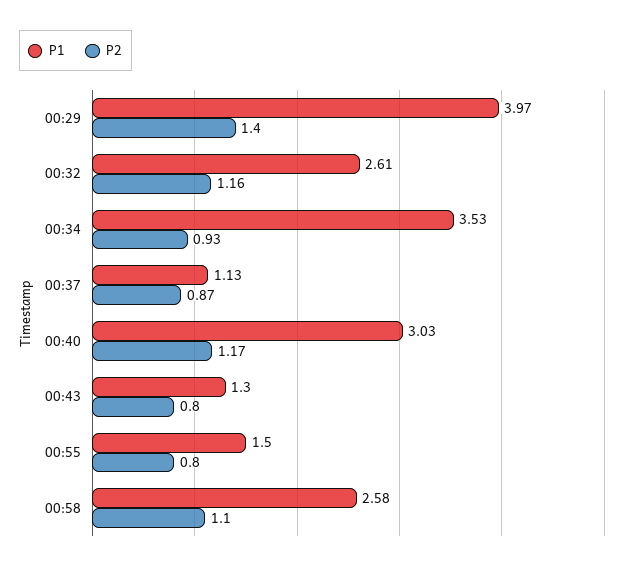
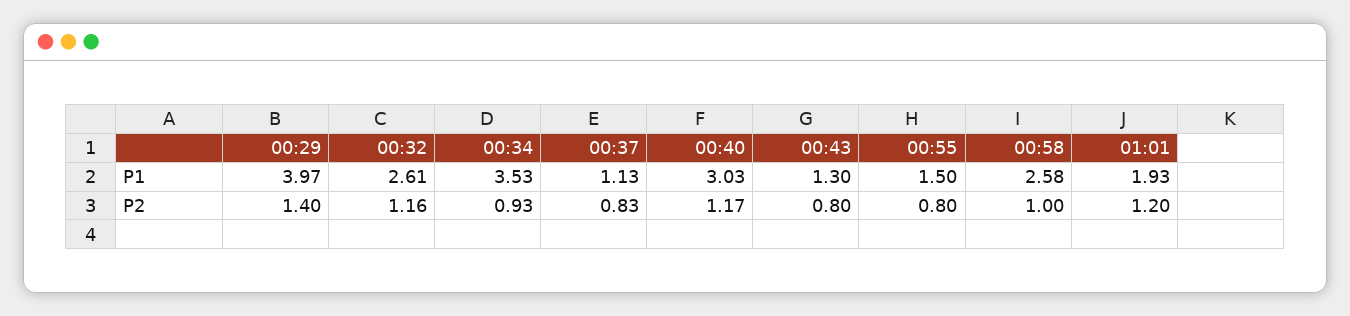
P2, 00:37: 0.87 -> 0.83
P2, 00:58: 1.1 -> 1
P1, 01:01: none -> 1.93
P2, 01:01: none -> 1.2

